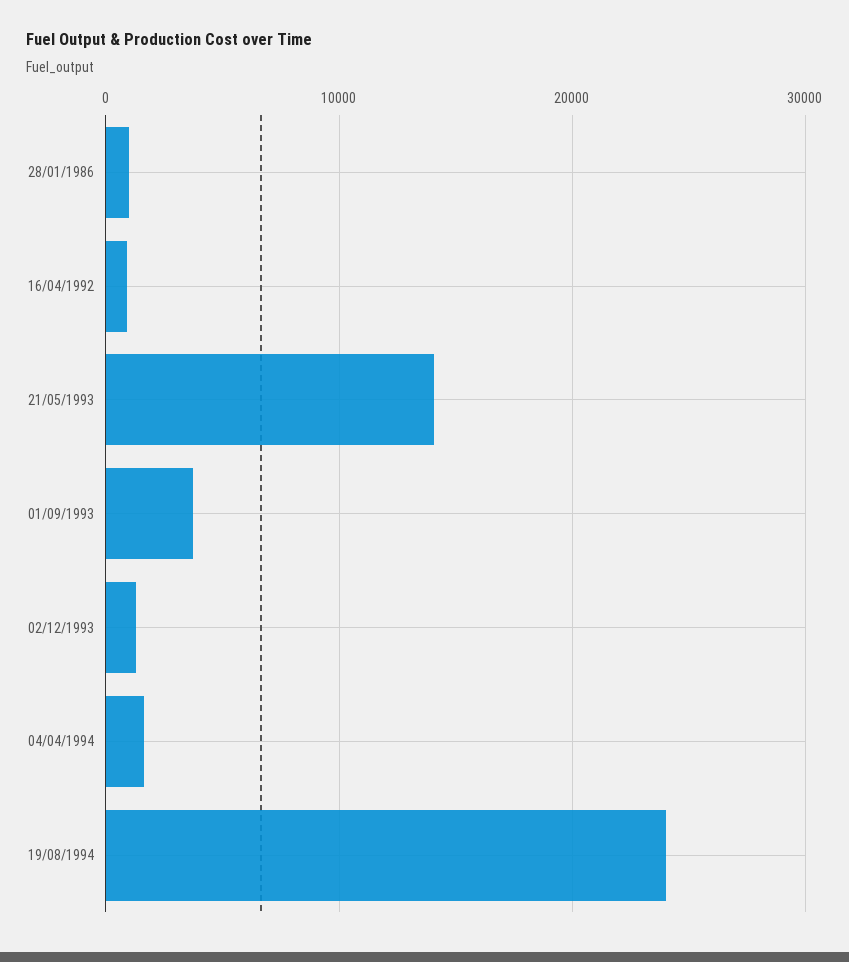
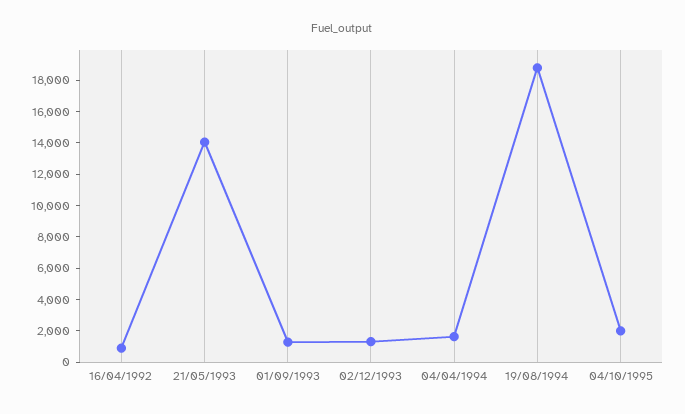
28/01/1986: 1000 -> none
01/09/1993: 4000 -> 1000
19/08/1994: 24000 -> 19000
04/10/1995: none -> 2000

